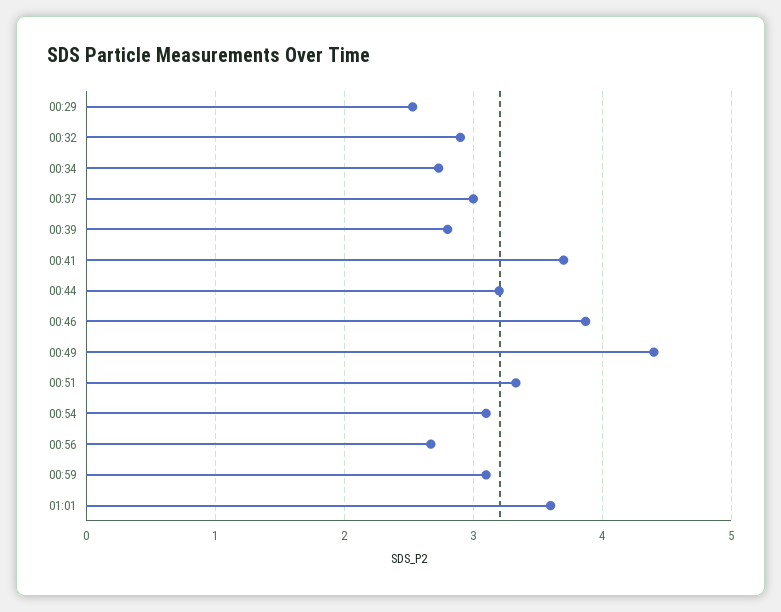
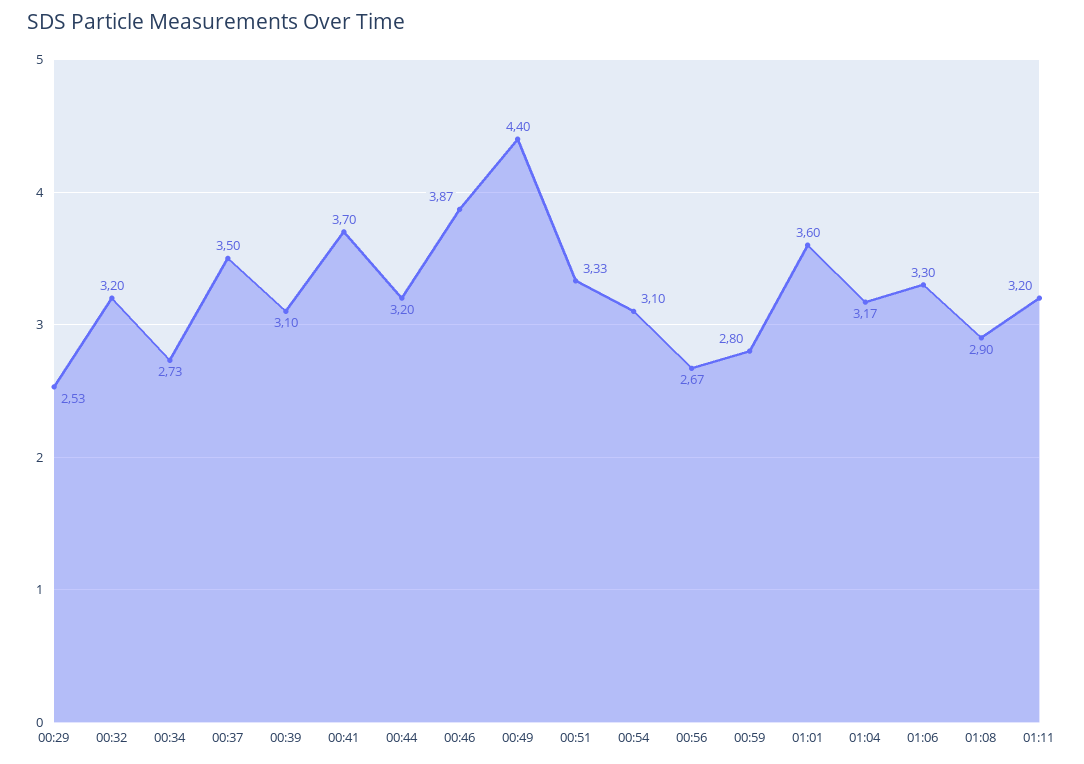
00:32: 2.9 -> 3.2
00:37: 3 -> 3.5
00:39: 2.8 -> 3.1
00:59: 3.1 -> 2.8
01:04: none -> 3.17
01:06: none -> 3.3
01:08: none -> 2.9
01:11: none -> 3.2

